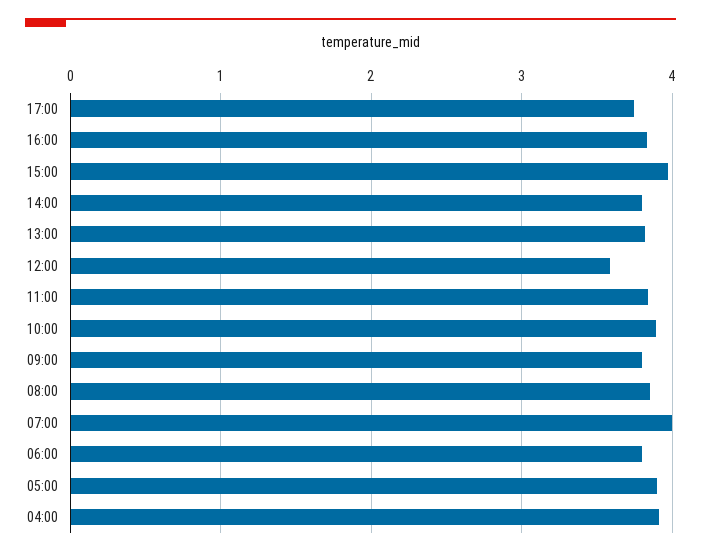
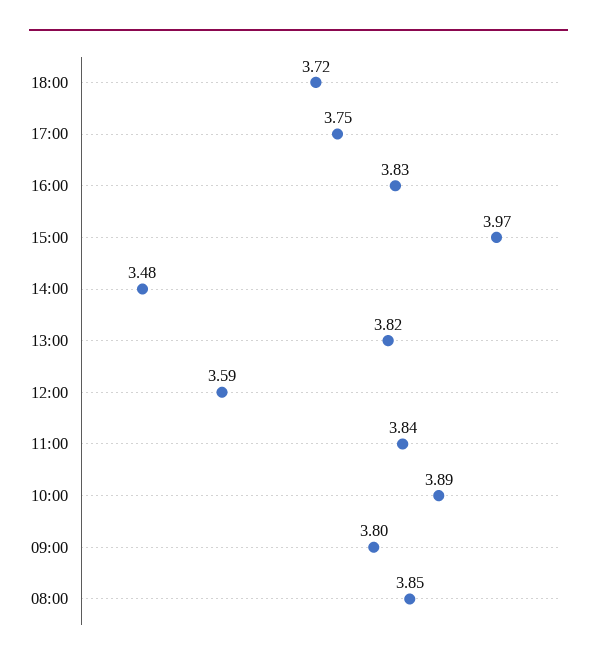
14:00: 3.8 -> 3.48
07:00: 4 -> none
06:00: 3.8 -> none
05:00: 3.9 -> none
04:00: 3.9 -> none
18:00: none -> 3.72

